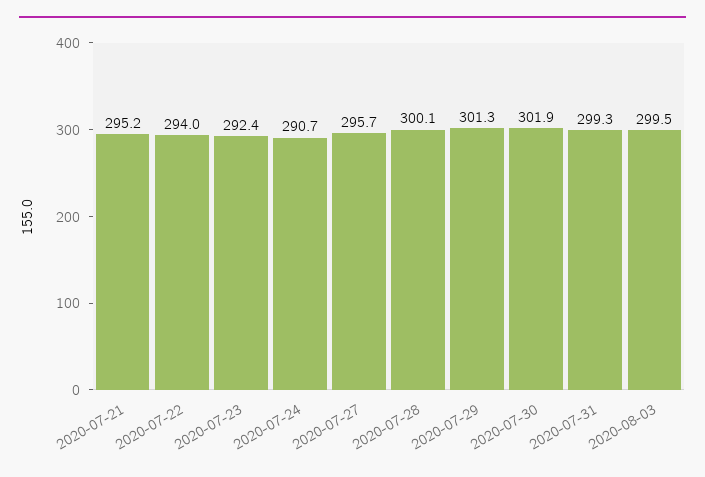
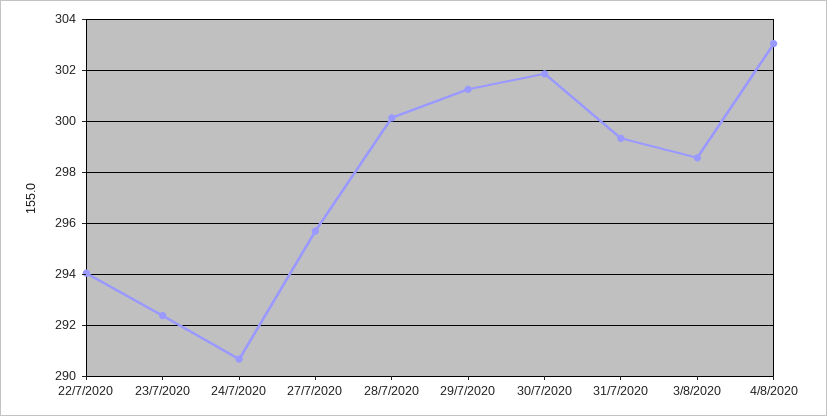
2020-07-21: 295.2 -> none
2020-08-03: 299.5 -> 298.5
4/8/2020: none -> 303

